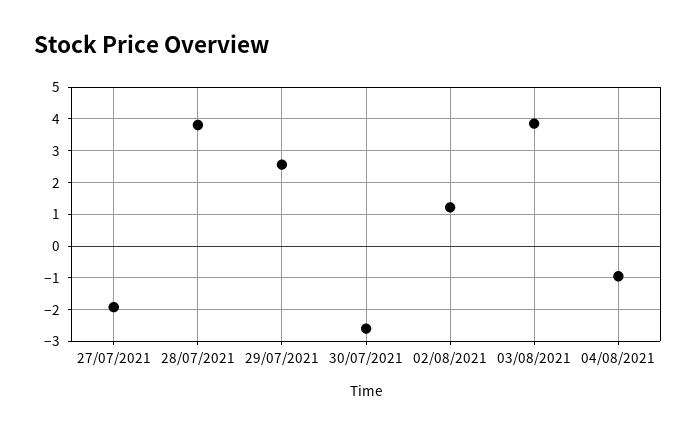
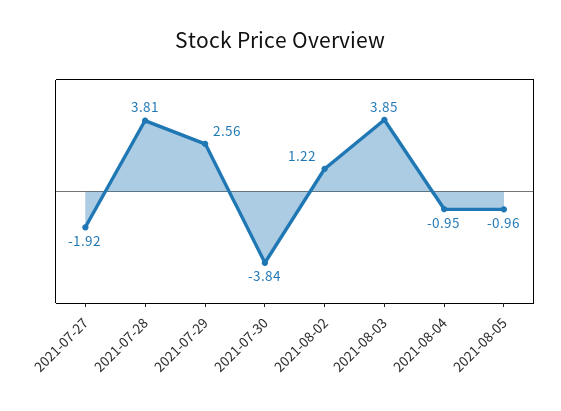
30/07/2021: -2.6 -> -3.84
2021-08-05: none -> -0.96

